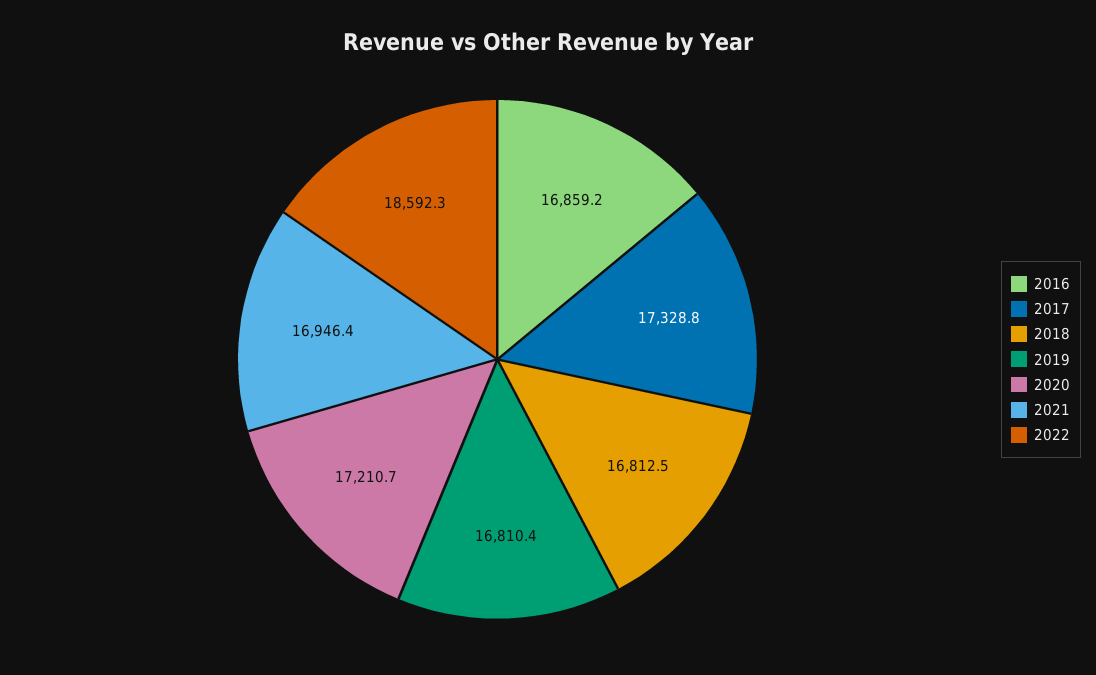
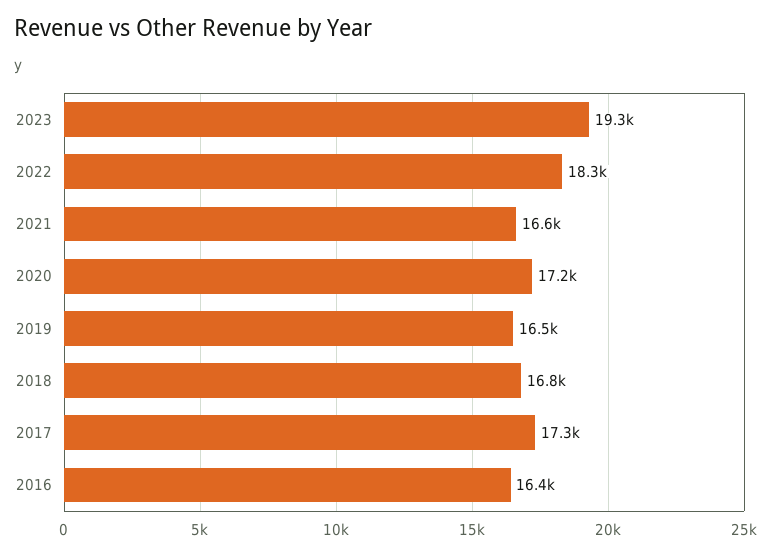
2016: 16859.2 -> 16400
2019: 16810.4 -> 16500
2021: 16946.4 -> 16600
2022: 18592.3 -> 18300
2023: none -> 19300

